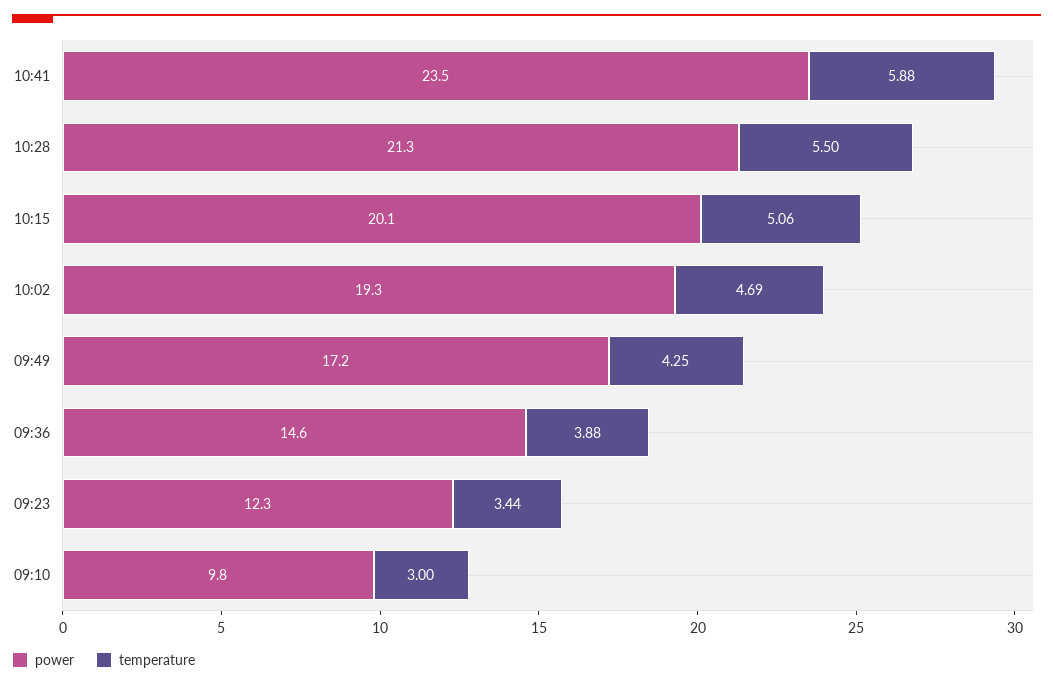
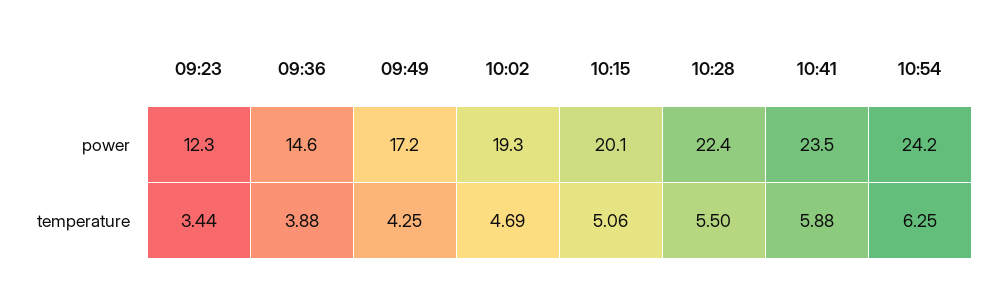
power, 10:28: 21.3 -> 22.4
power, 09:10: 9.8 -> none
temperature, 09:10: 3 -> none
power, 10:54: none -> 24.2
temperature, 10:54: none -> 6.25

